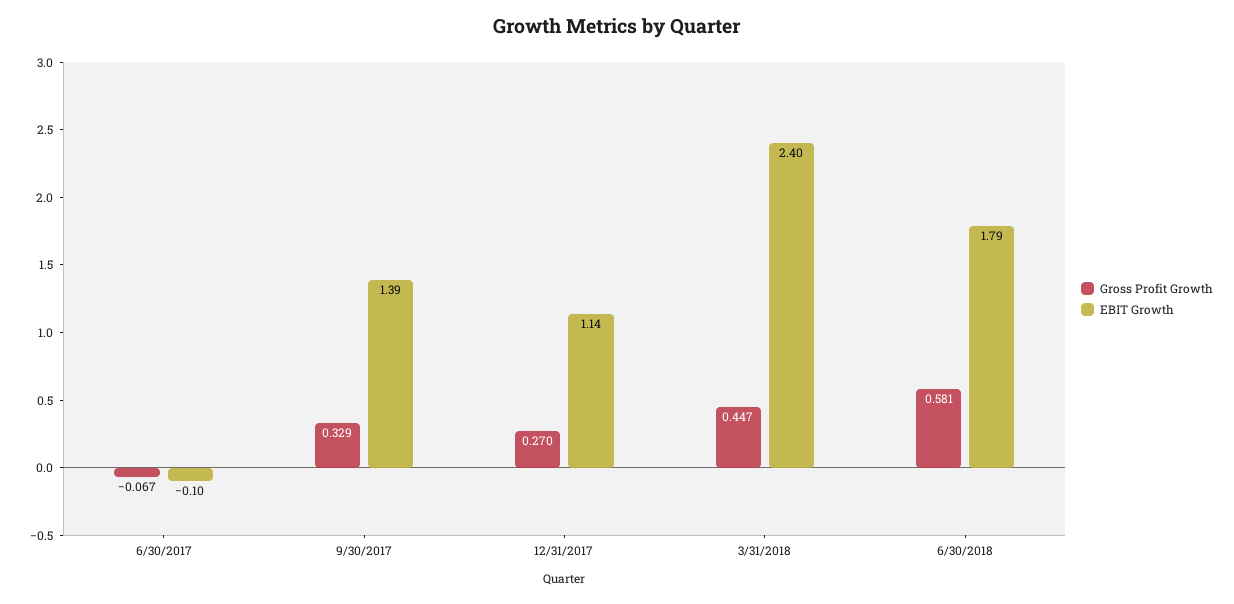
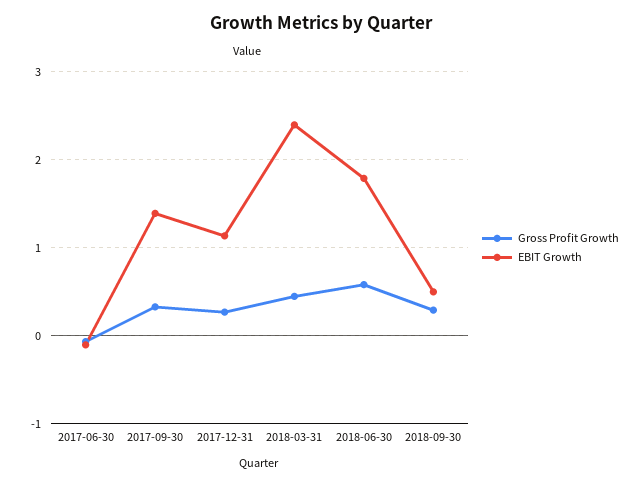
Gross Profit Growth, 2018-09-30: none -> 0.3
EBIT Growth, 2018-09-30: none -> 0.5

